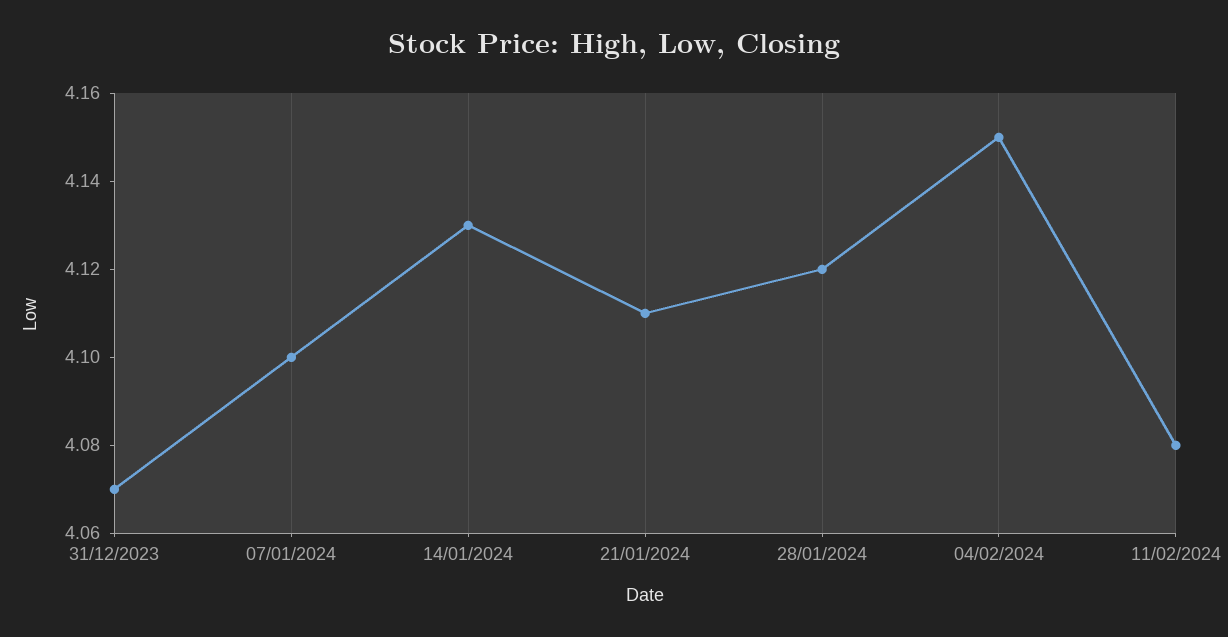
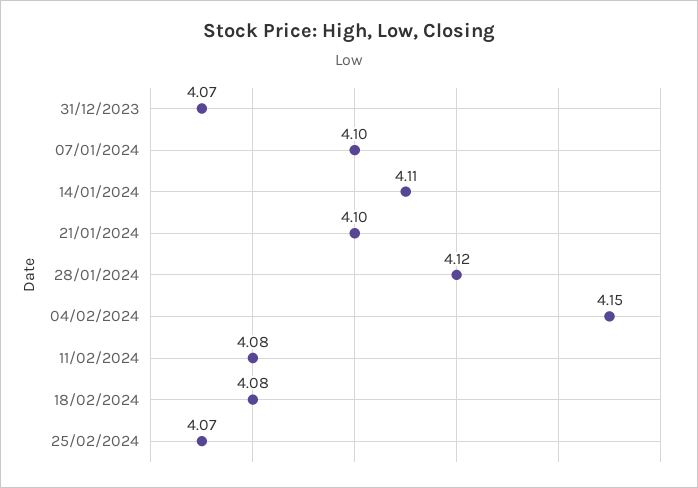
14/01/2024: 4.13 -> 4.11
21/01/2024: 4.11 -> 4.1
18/02/2024: none -> 4.08
25/02/2024: none -> 4.07

